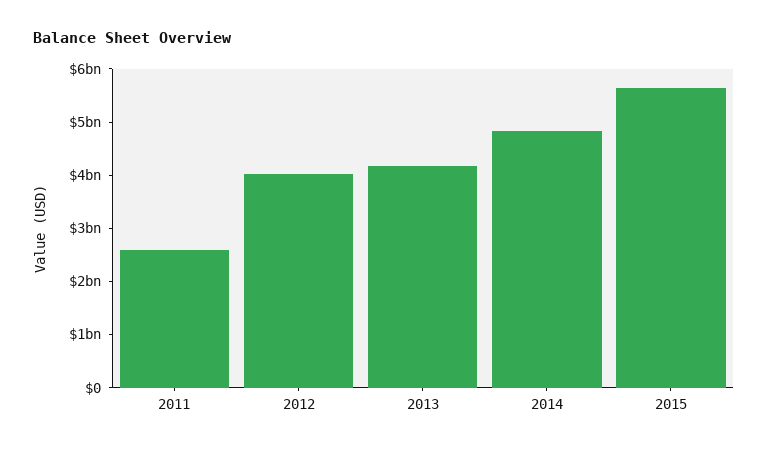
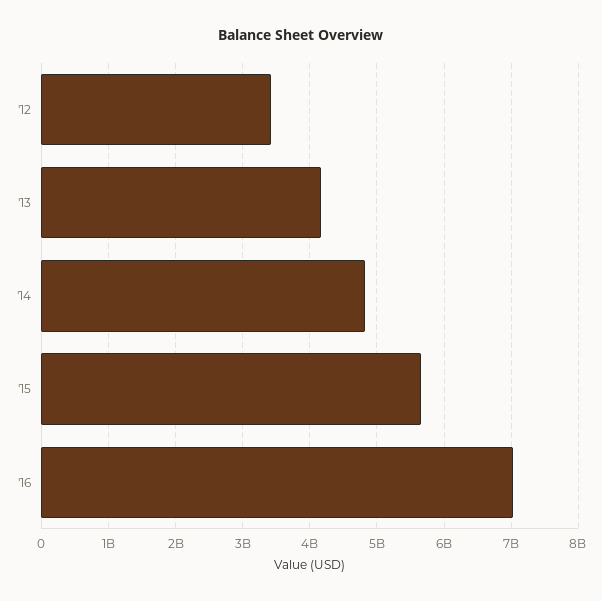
2011: 2600000000 -> none
2012: 4000000000 -> 3400000000
'16: none -> 7000000000

